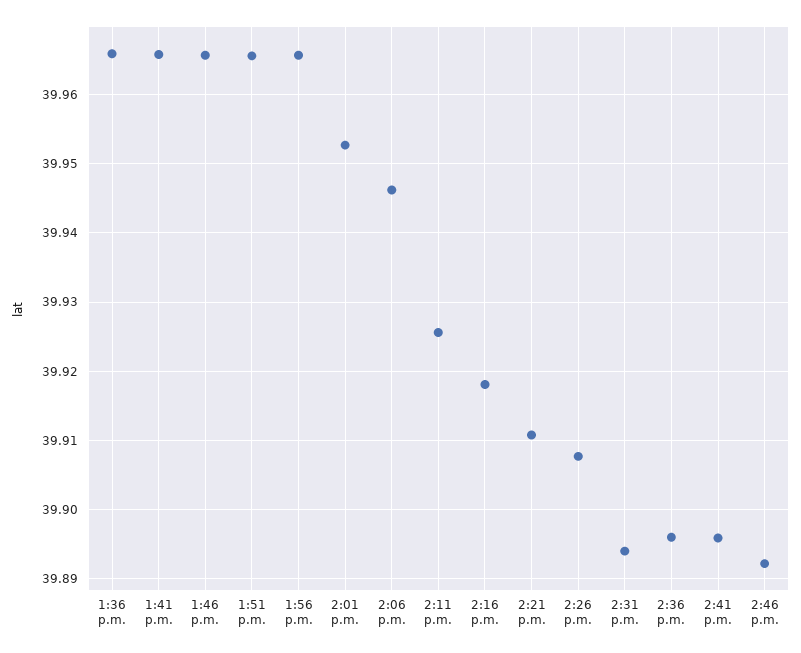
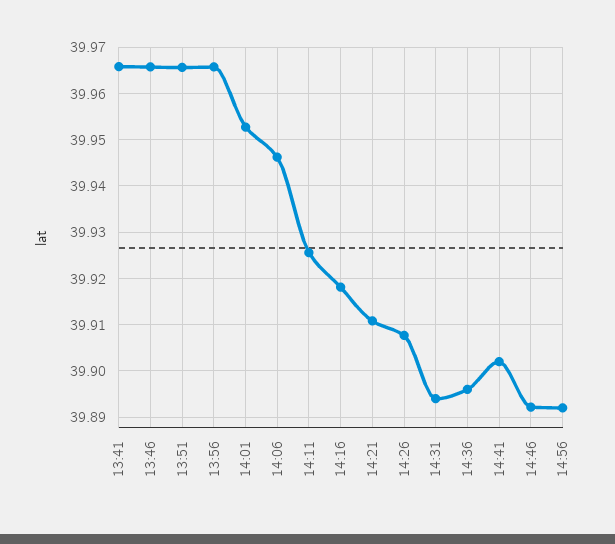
1:36 p.m.: 39.966 -> none
2:41 p.m.: 39.896 -> 39.902
14:56: none -> 39.892

